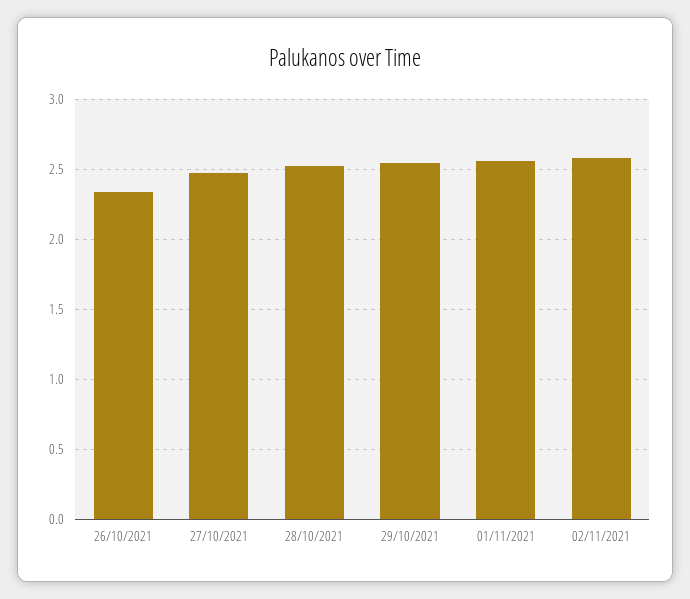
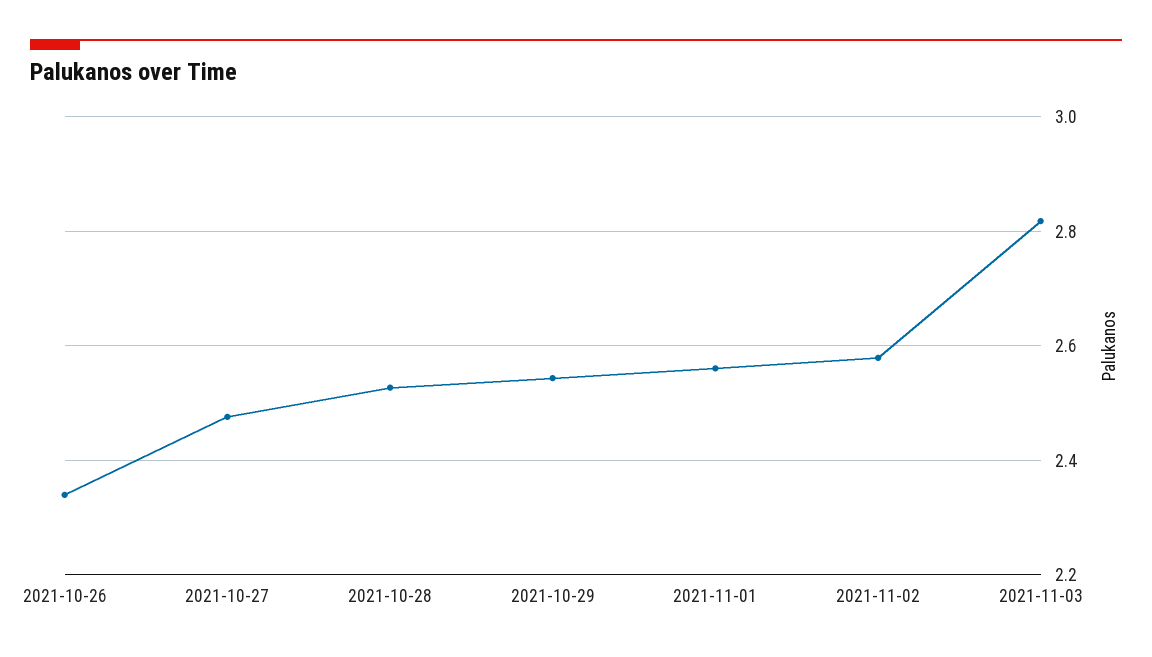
2021-11-03: none -> 2.82

